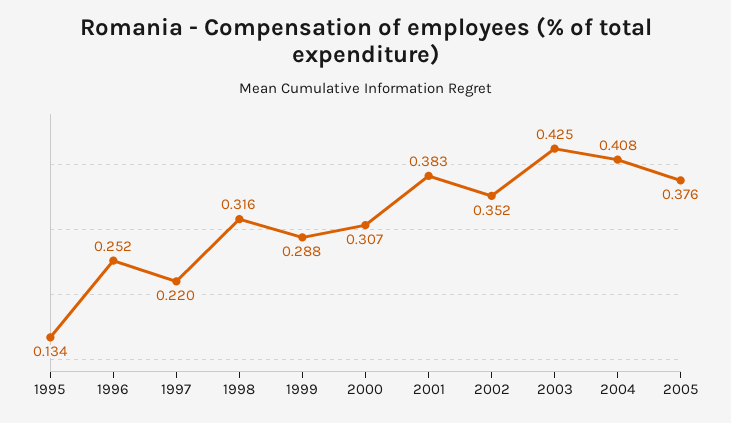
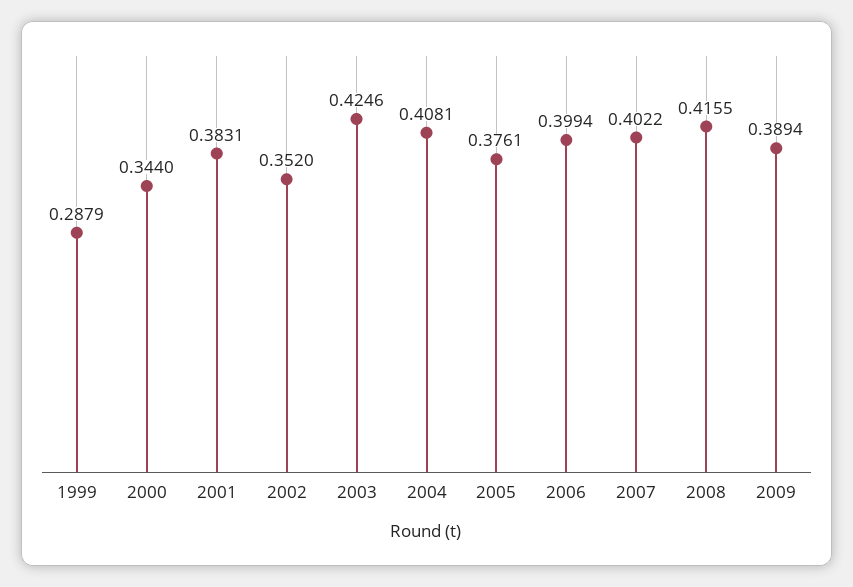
1995: 0.134 -> none
1996: 0.252 -> none
1997: 0.22 -> none
1998: 0.316 -> none
2000: 0.307 -> 0.344
2006: none -> 0.3994
2007: none -> 0.4022
2008: none -> 0.4155
2009: none -> 0.3894

